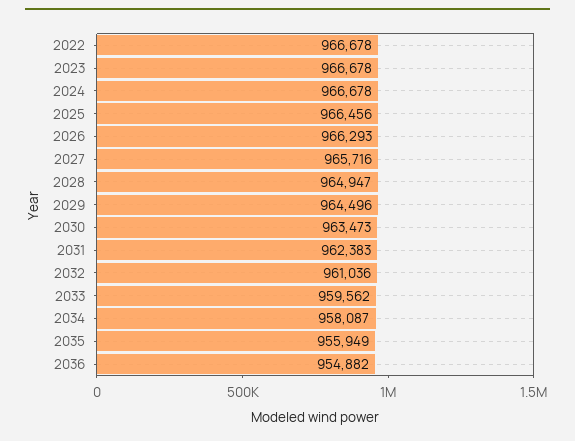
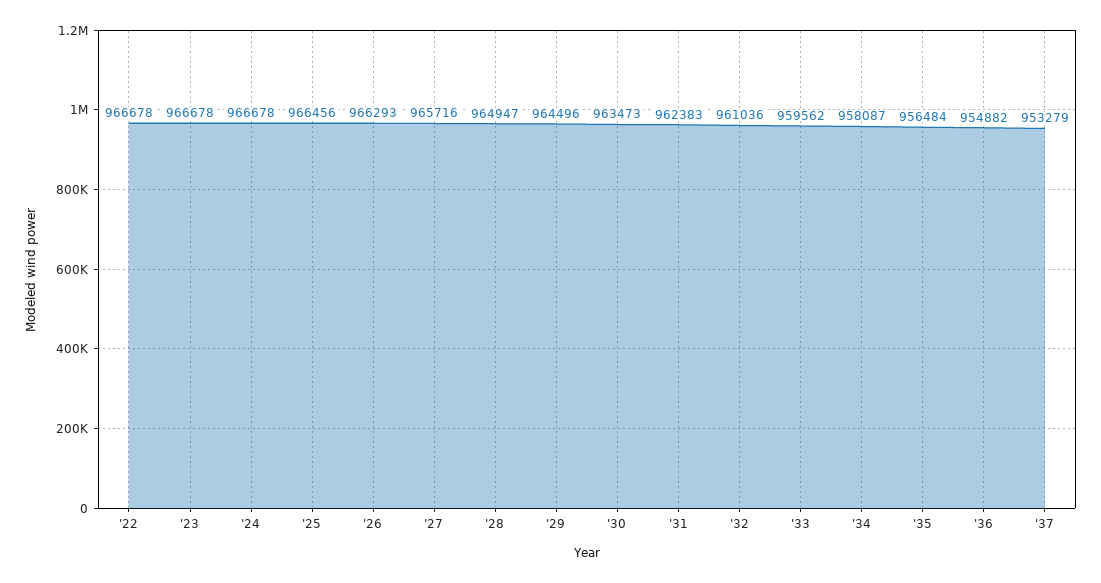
2035: 955949 -> 956484
'37: none -> 953279

